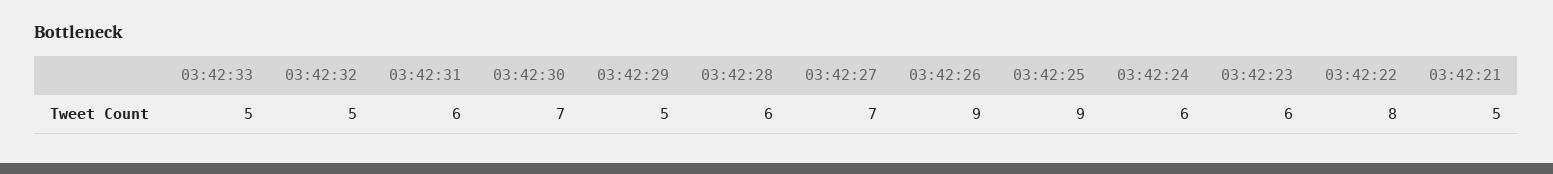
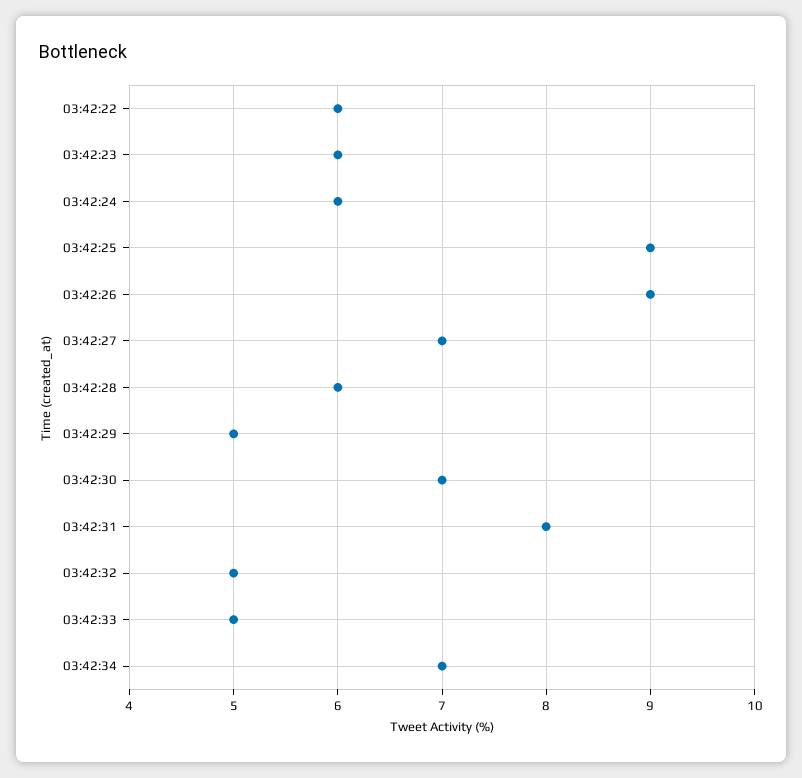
03:42:31: 6 -> 8
03:42:22: 8 -> 6
03:42:21: 5 -> none
03:42:34: none -> 7

